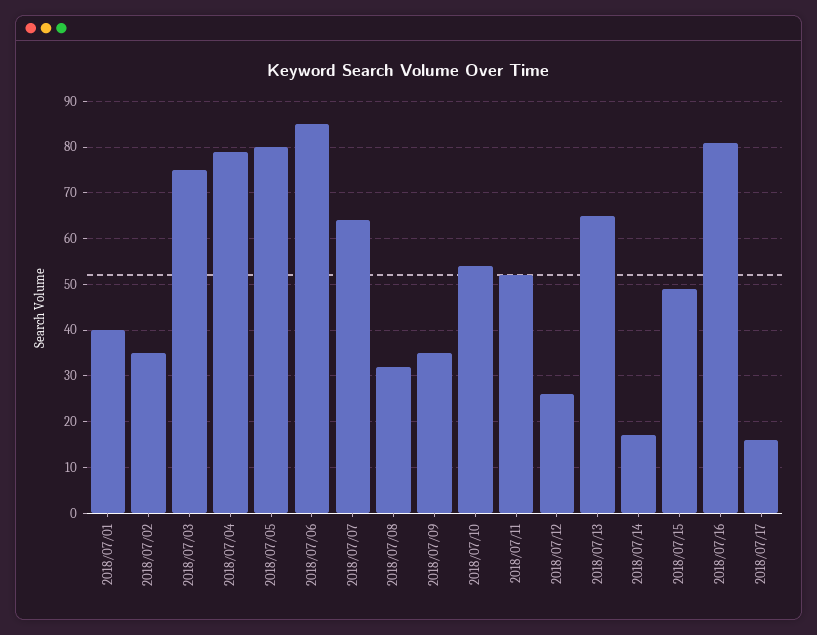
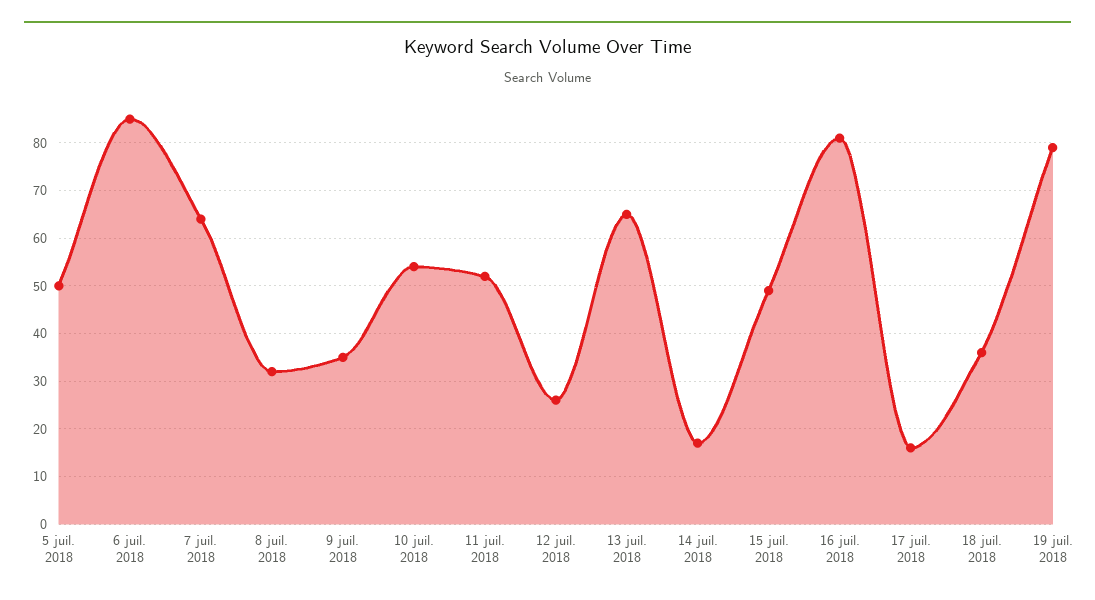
2018/07/01: 40 -> none
2018/07/02: 35 -> none
2018/07/03: 75 -> none
2018/07/04: 80 -> none
2018/07/05: 80 -> 50
18 juil. 2018: none -> 35
19 juil. 2018: none -> 80

